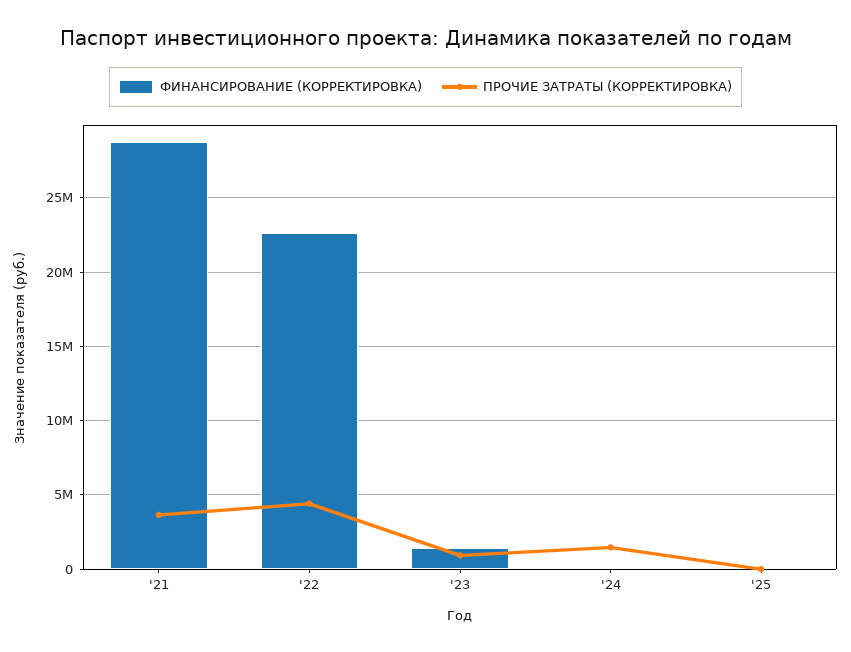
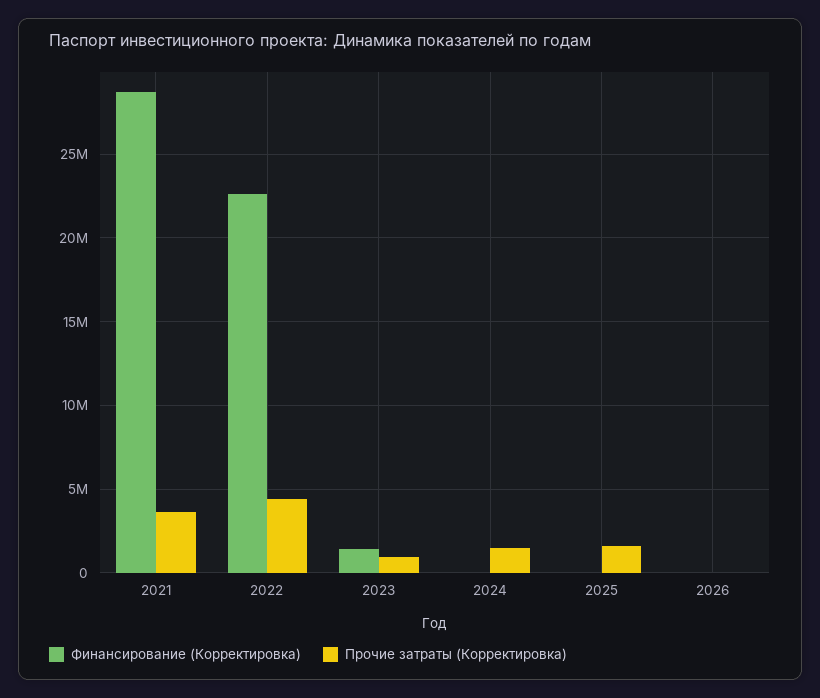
ПРОЧИЕ ЗАТРАТЫ (КОРРЕКТИРОВКА), '25: 0 -> 1500000
ФИНАНСИРОВАНИЕ (КОРРЕКТИРОВКА), 2026: none -> 0
ПРОЧИЕ ЗАТРАТЫ (КОРРЕКТИРОВКА), 2026: none -> 0

